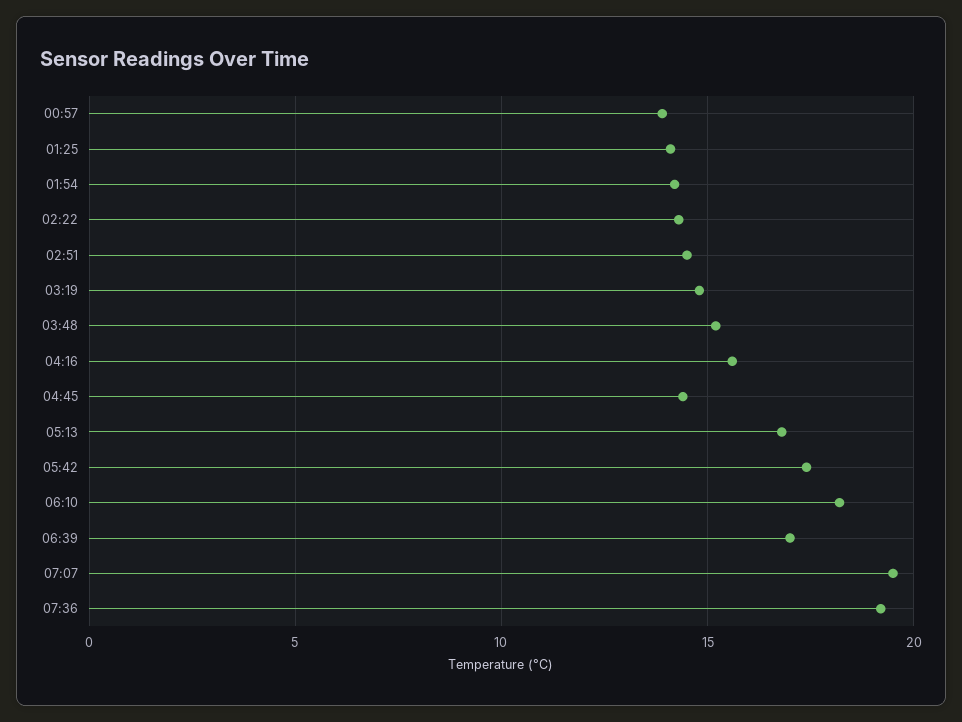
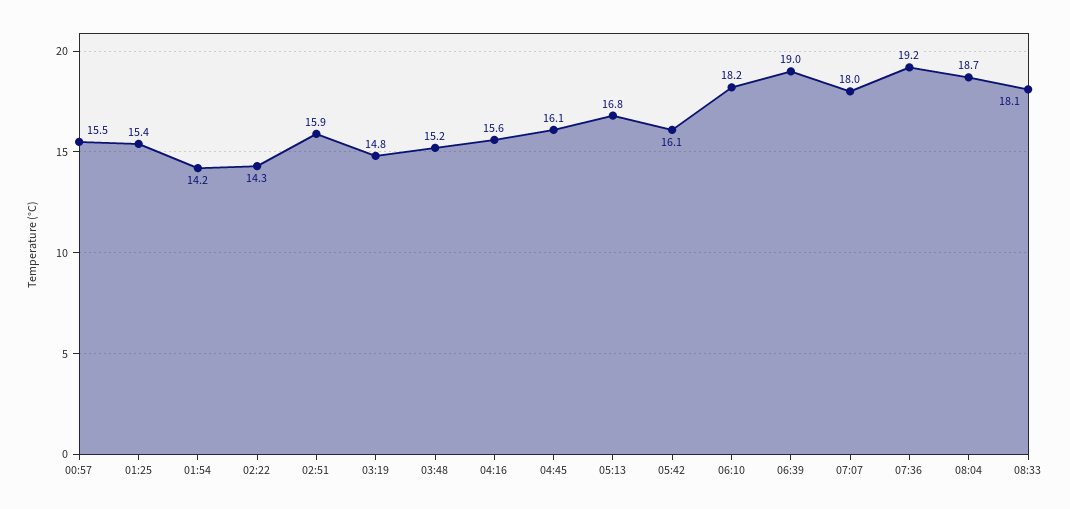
00:57: 14 -> 15.5
01:25: 14 -> 15.4
02:51: 14.5 -> 15.9
04:45: 14.5 -> 16.1
05:42: 17.5 -> 16.1
06:39: 17 -> 19
07:07: 19.5 -> 18
08:04: none -> 18.7
08:33: none -> 18.1

